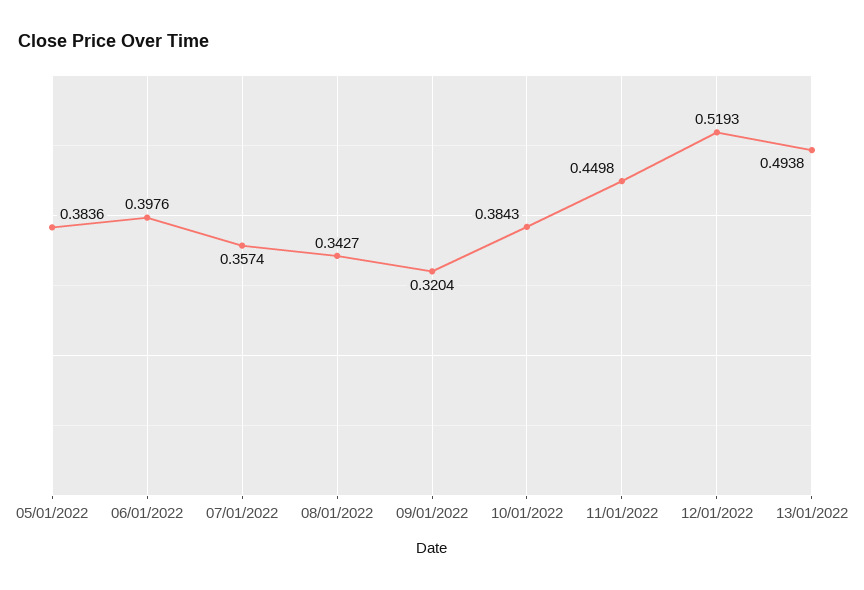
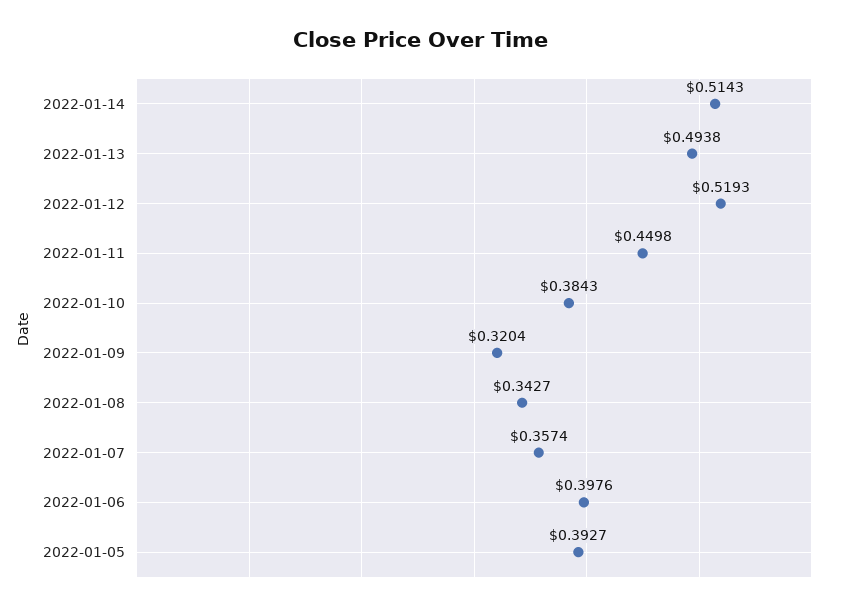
05/01/2022: 0.3836 -> 0.3927
2022-01-14: none -> 0.5143

